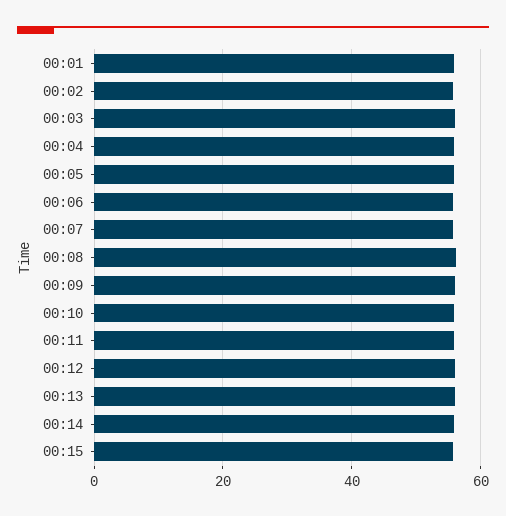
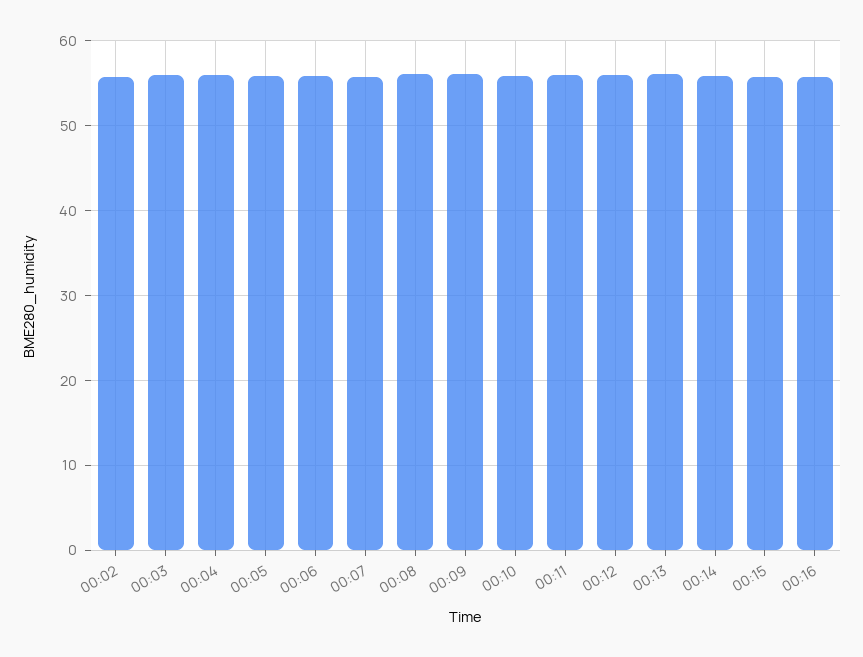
00:01: 56 -> none
00:16: none -> 56

